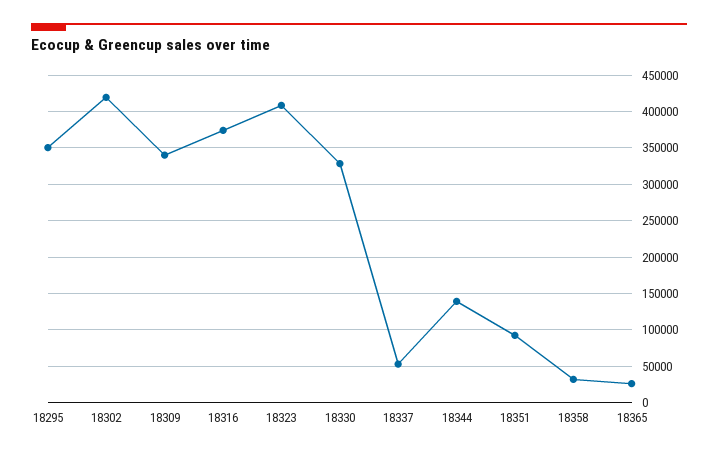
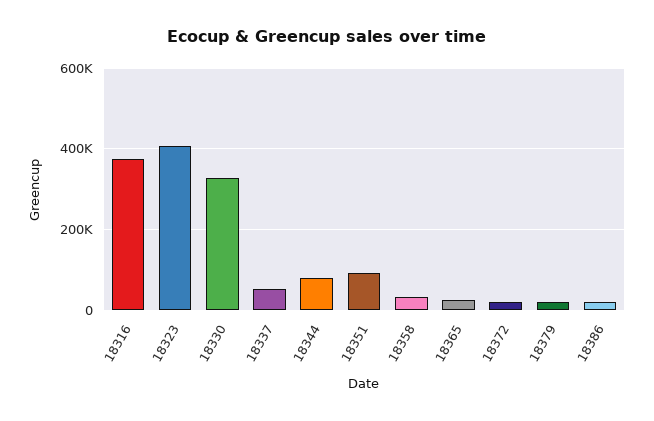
18295: 350000 -> none
18302: 420000 -> none
18309: 340000 -> none
18344: 140000 -> 80000
18372: none -> 20000
18379: none -> 20000
18386: none -> 20000

